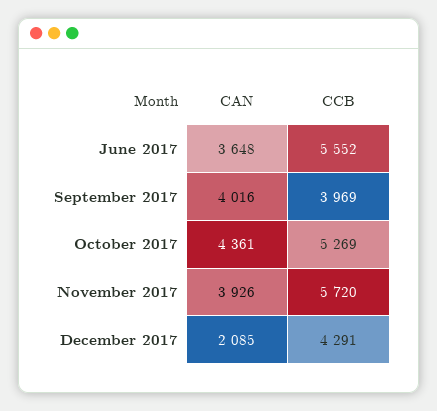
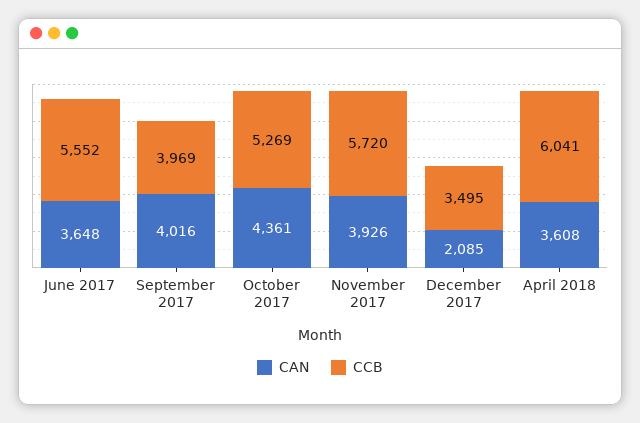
CCB, December 2017: 4291 -> 3495
CAN, April 2018: none -> 3608
CCB, April 2018: none -> 6041

